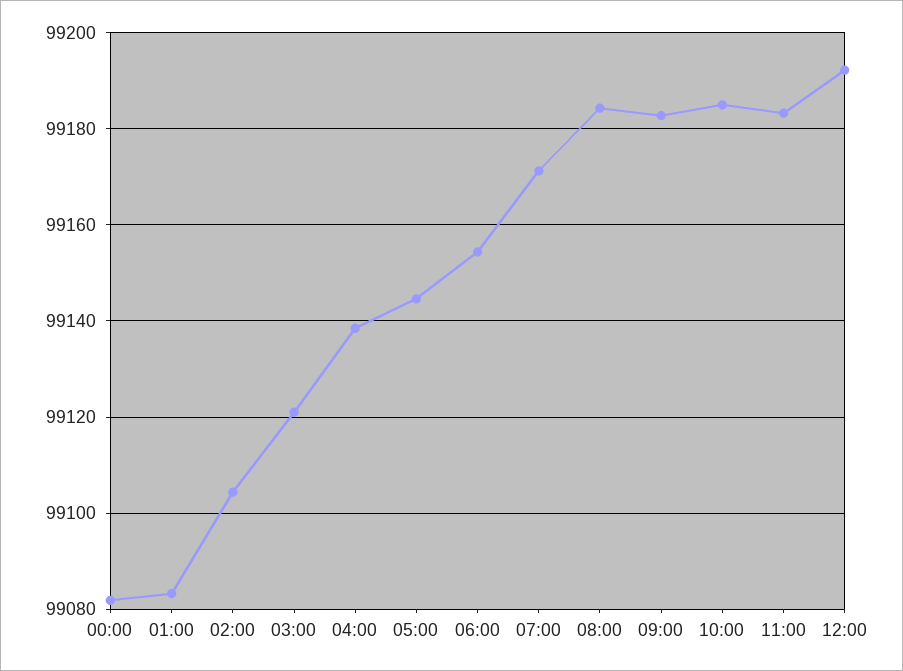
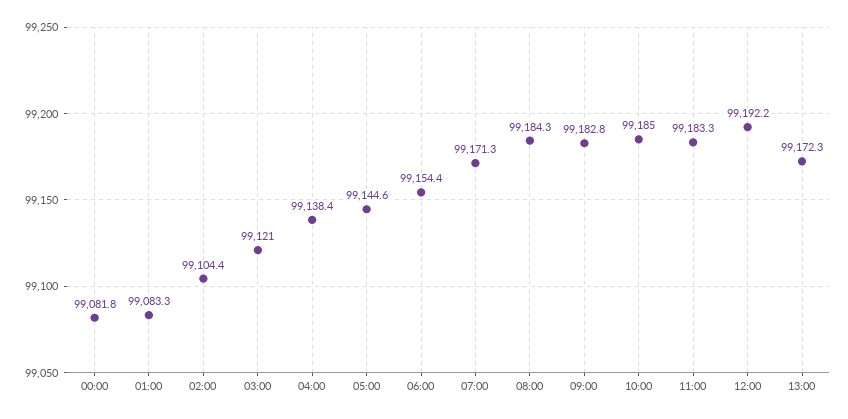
13:00: none -> 99172.3

